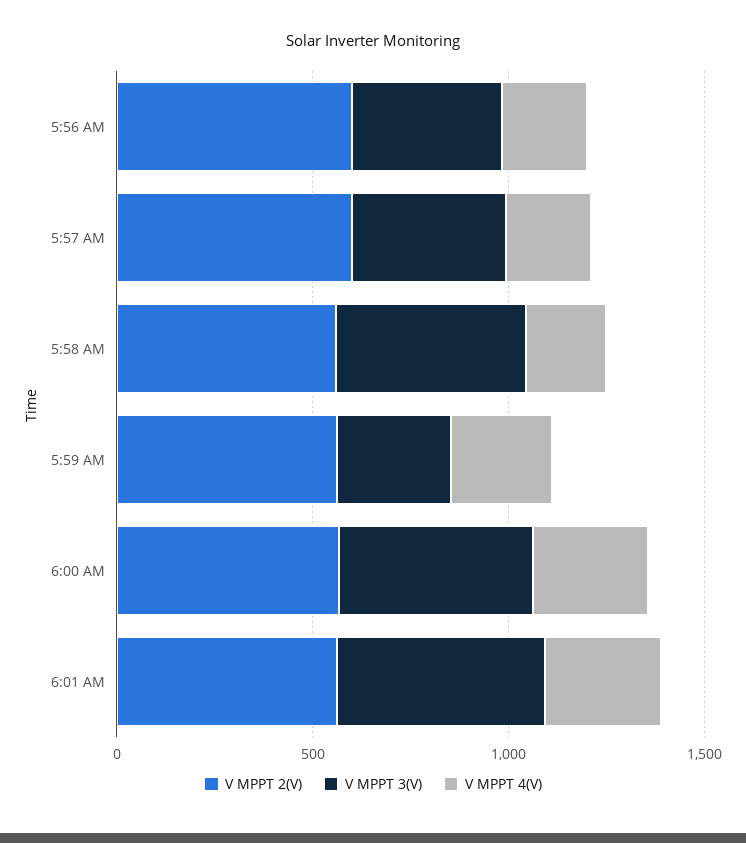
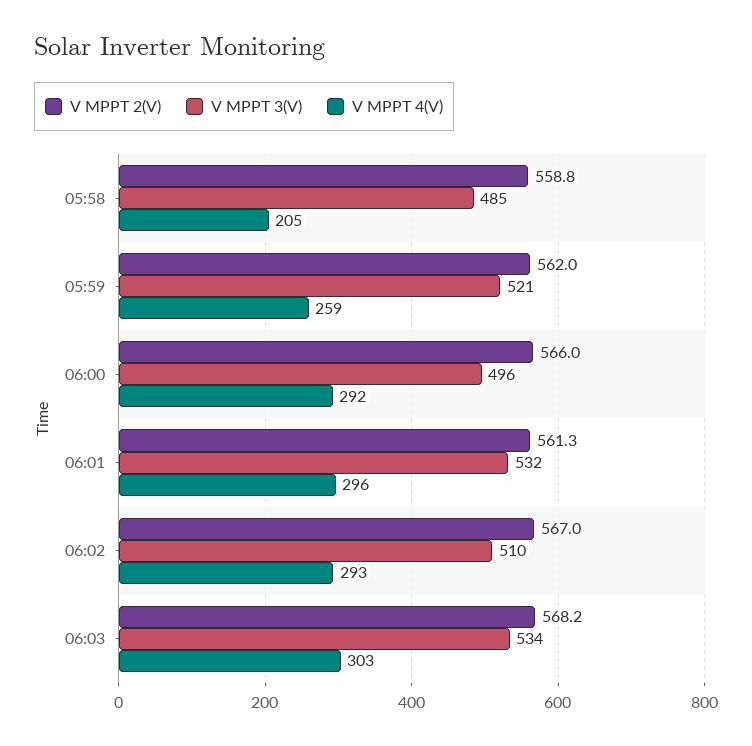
V MPPT 2(V), 5:56 AM: 600 -> none
V MPPT 3(V), 5:56 AM: 400 -> none
V MPPT 4(V), 5:56 AM: 200 -> none
V MPPT 2(V), 5:57 AM: 600 -> none
V MPPT 3(V), 5:57 AM: 400 -> none
V MPPT 4(V), 5:57 AM: 200 -> none
V MPPT 3(V), 5:59 AM: 300 -> 521
V MPPT 2(V), 06:02: none -> 567
V MPPT 3(V), 06:02: none -> 510
V MPPT 4(V), 06:02: none -> 293
V MPPT 2(V), 06:03: none -> 568.2
V MPPT 3(V), 06:03: none -> 534
V MPPT 4(V), 06:03: none -> 303

